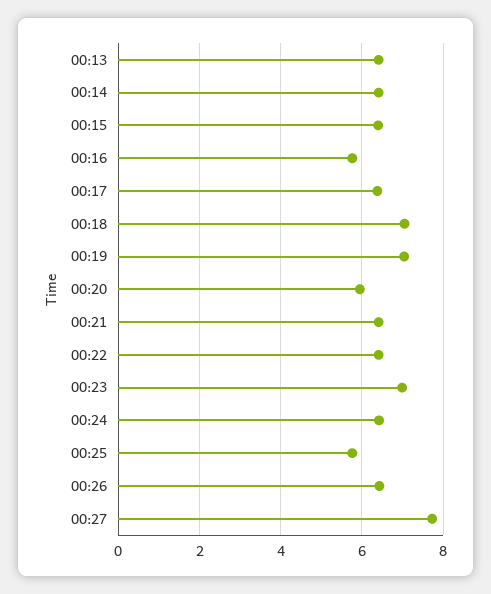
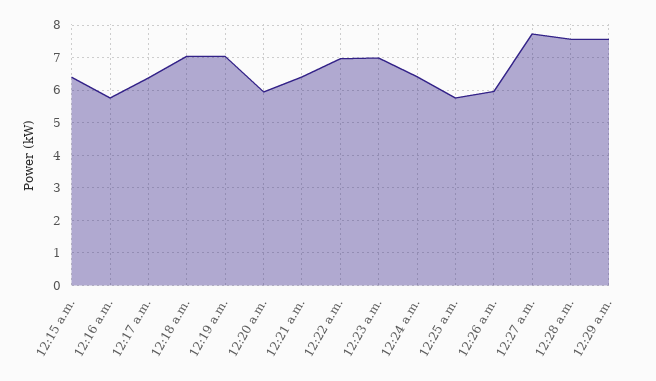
00:13: 6.4 -> none
00:14: 6.4 -> none
00:22: 6.4 -> 7
00:26: 6.4 -> 6
12:28 a.m.: none -> 7.6
12:29 a.m.: none -> 7.6

